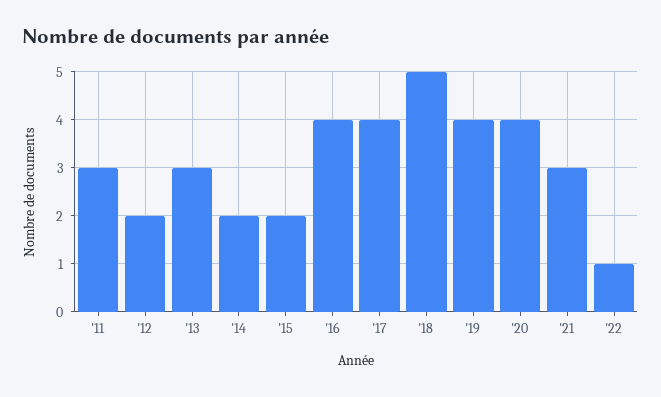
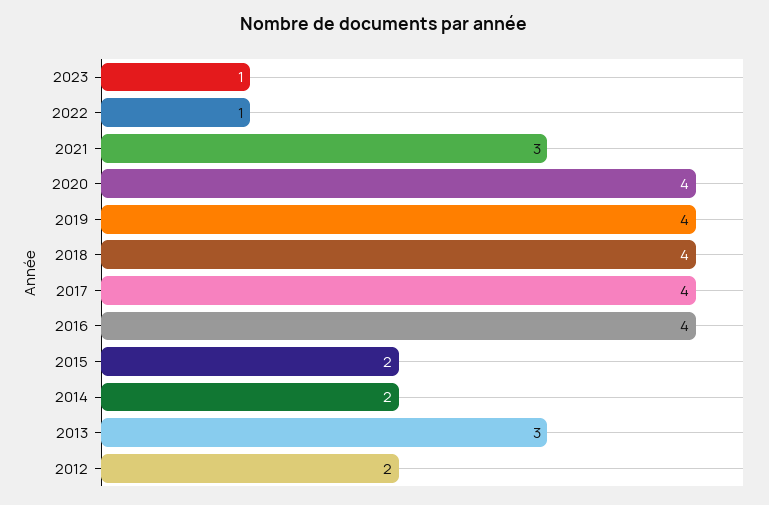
'11: 3 -> none
'18: 5 -> 4
2023: none -> 1

